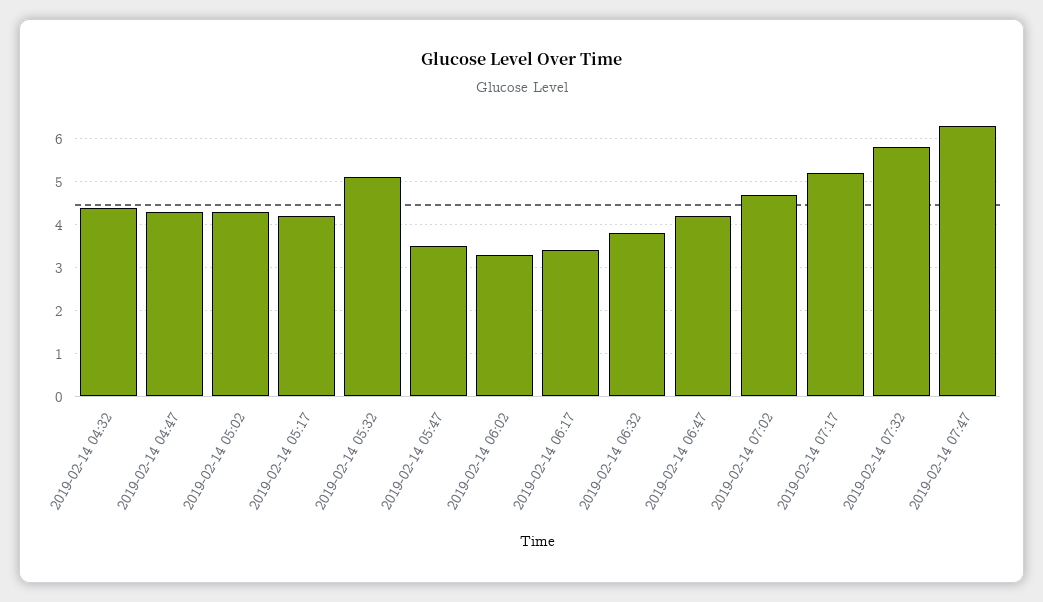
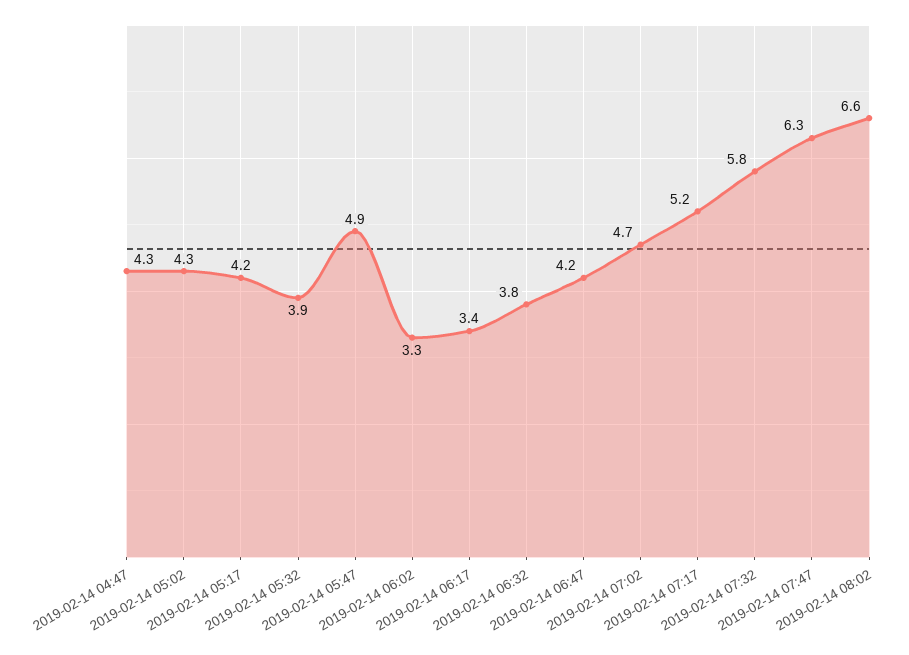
2019-02-14 04:32: 4.5 -> none
2019-02-14 05:32: 5 -> 3.9
2019-02-14 05:47: 3.5 -> 4.9
2019-02-14 08:02: none -> 6.6

